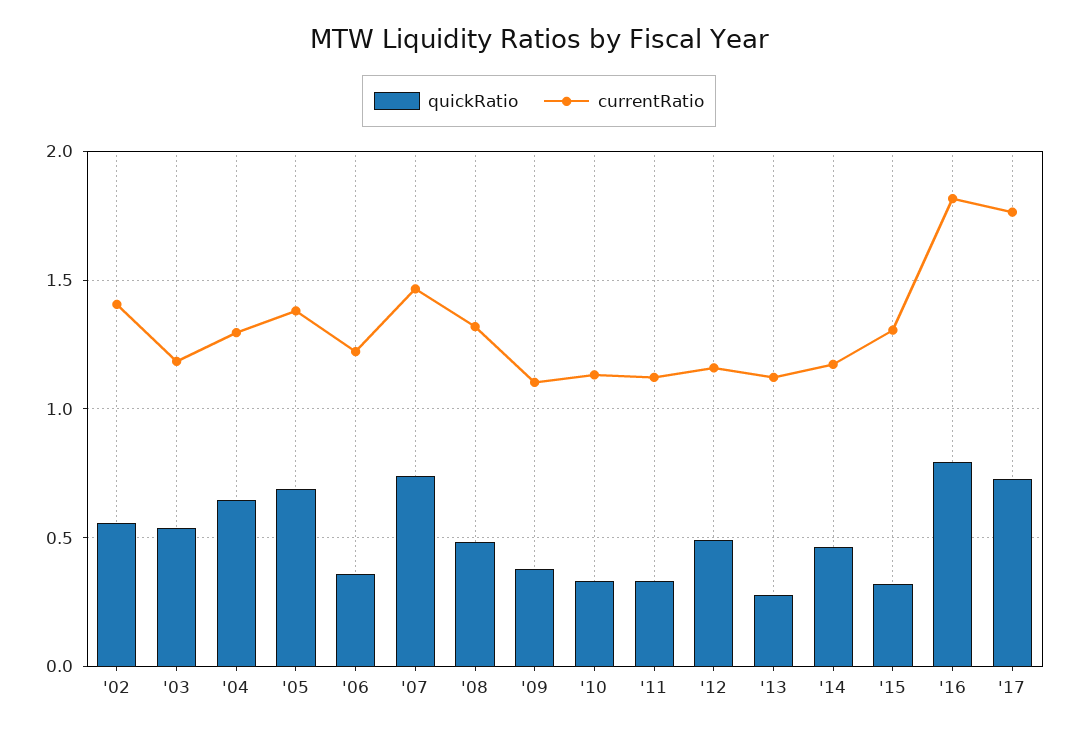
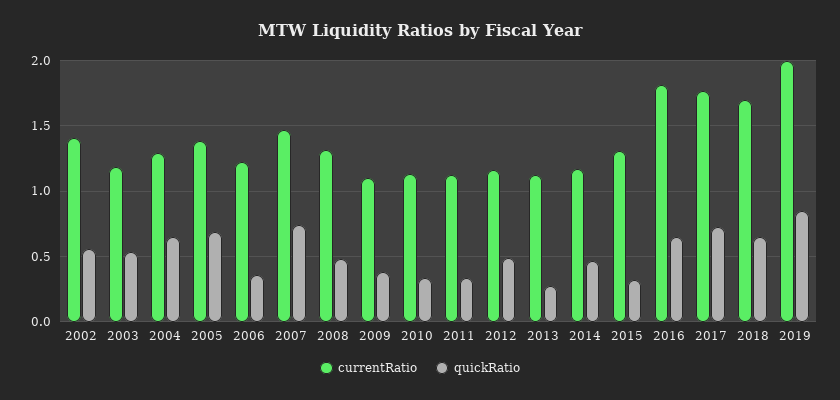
quickRatio, '16: 0.8 -> 0.65
currentRatio, 2018: none -> 1.7
quickRatio, 2018: none -> 0.65
currentRatio, 2019: none -> 2
quickRatio, 2019: none -> 0.85

